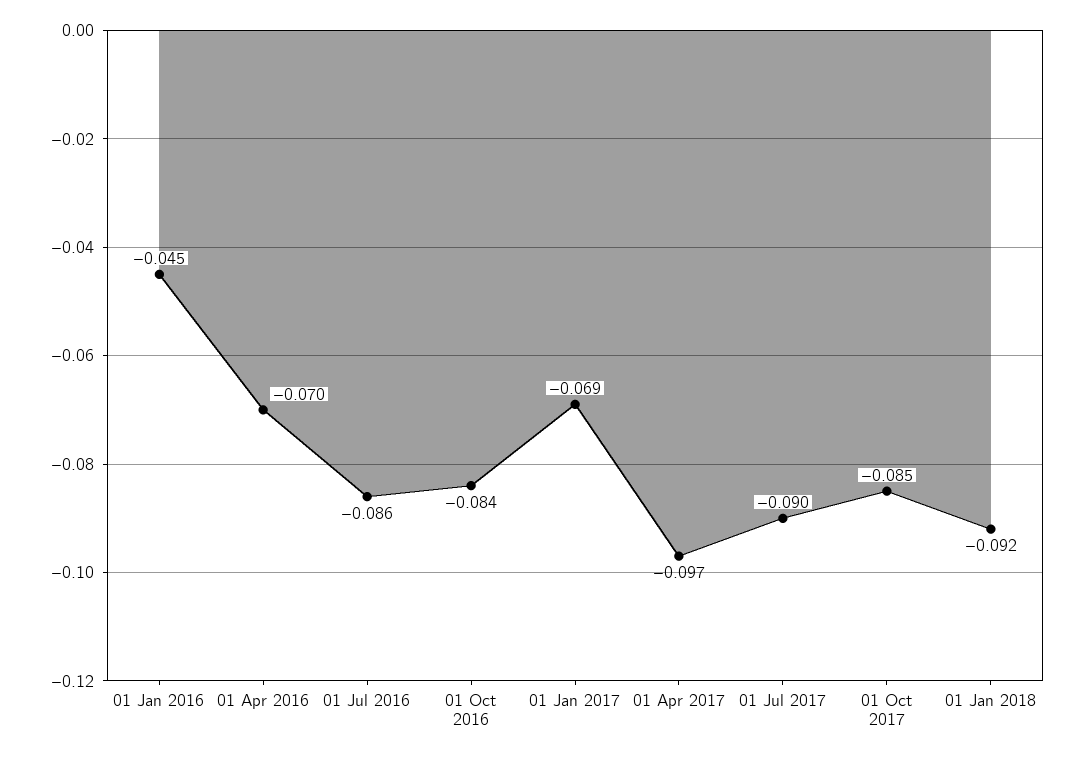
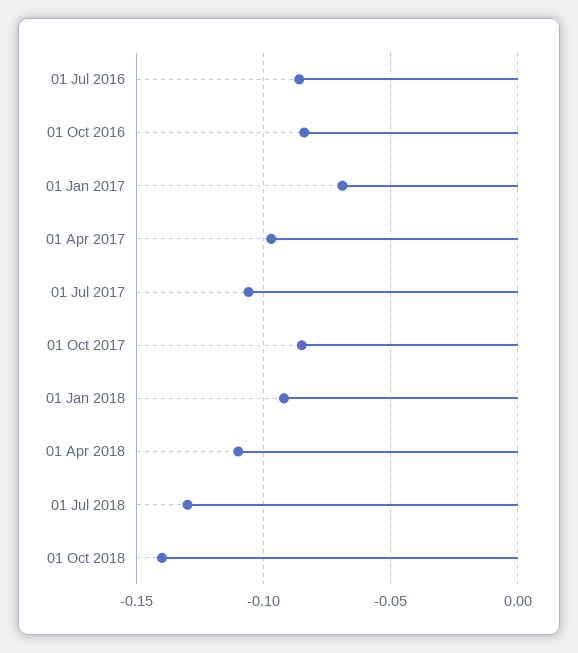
01 Jan 2016: -0.045 -> none
01 Apr 2016: -0.07 -> none
01 Jul 2017: -0.09 -> -0.105
01 Apr 2018: none -> -0.11
01 Jul 2018: none -> -0.13
01 Oct 2018: none -> -0.14

